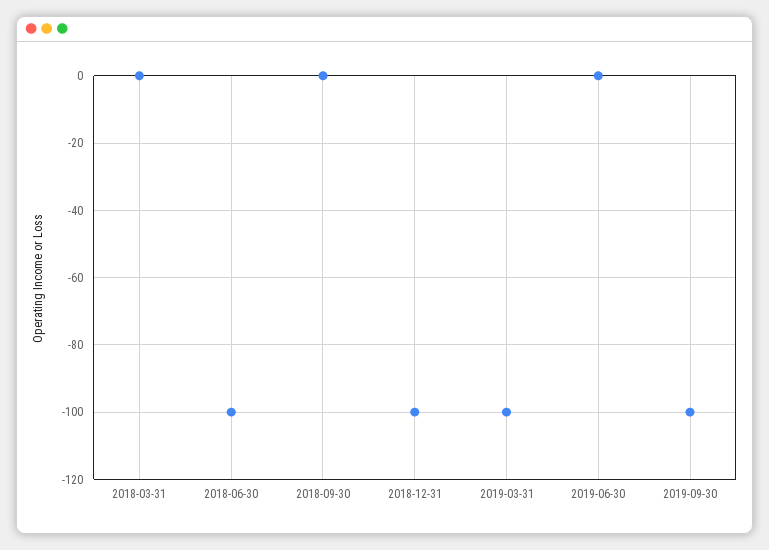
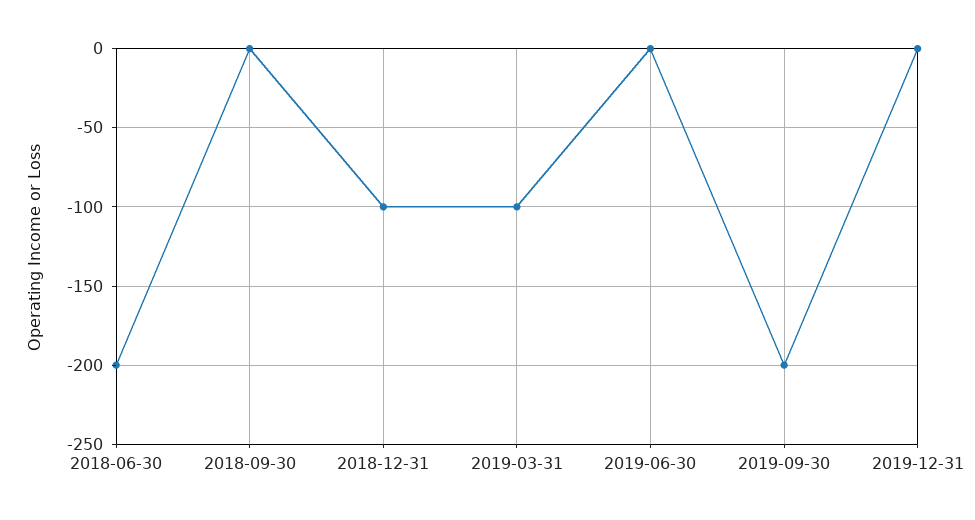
2018-03-31: 0 -> none
2018-06-30: -100 -> -200
2019-09-30: -100 -> -200
2019-12-31: none -> 0

